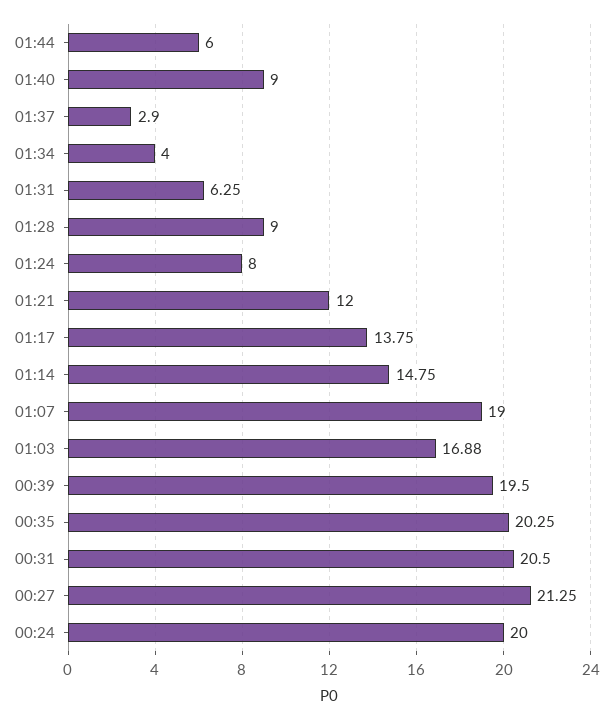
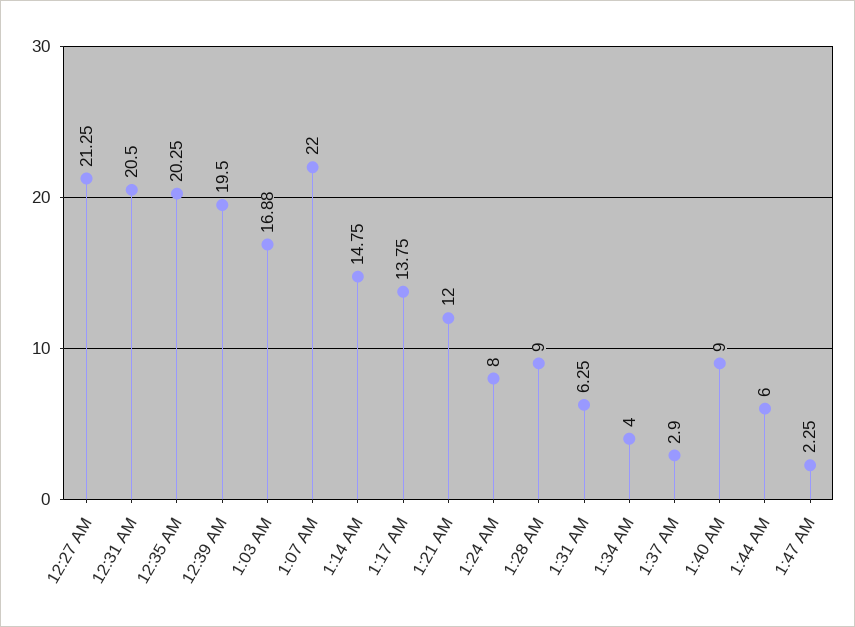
01:07: 19 -> 22
00:24: 20 -> none
1:47 AM: none -> 2.25

